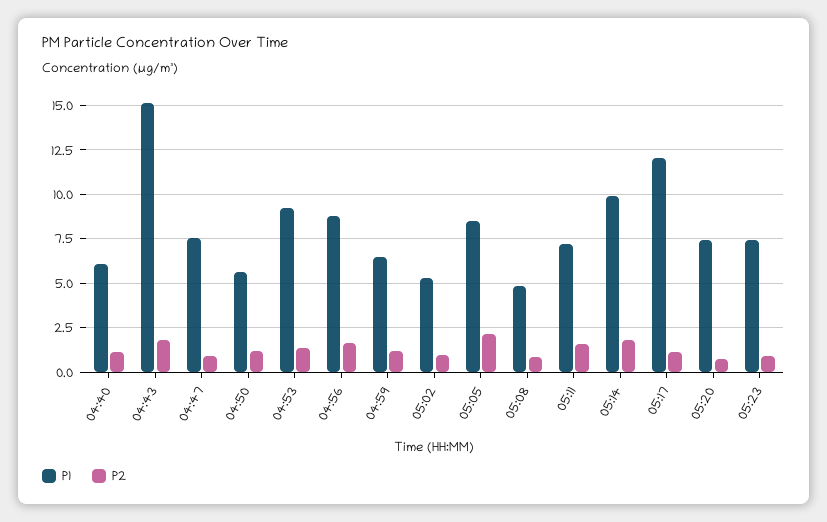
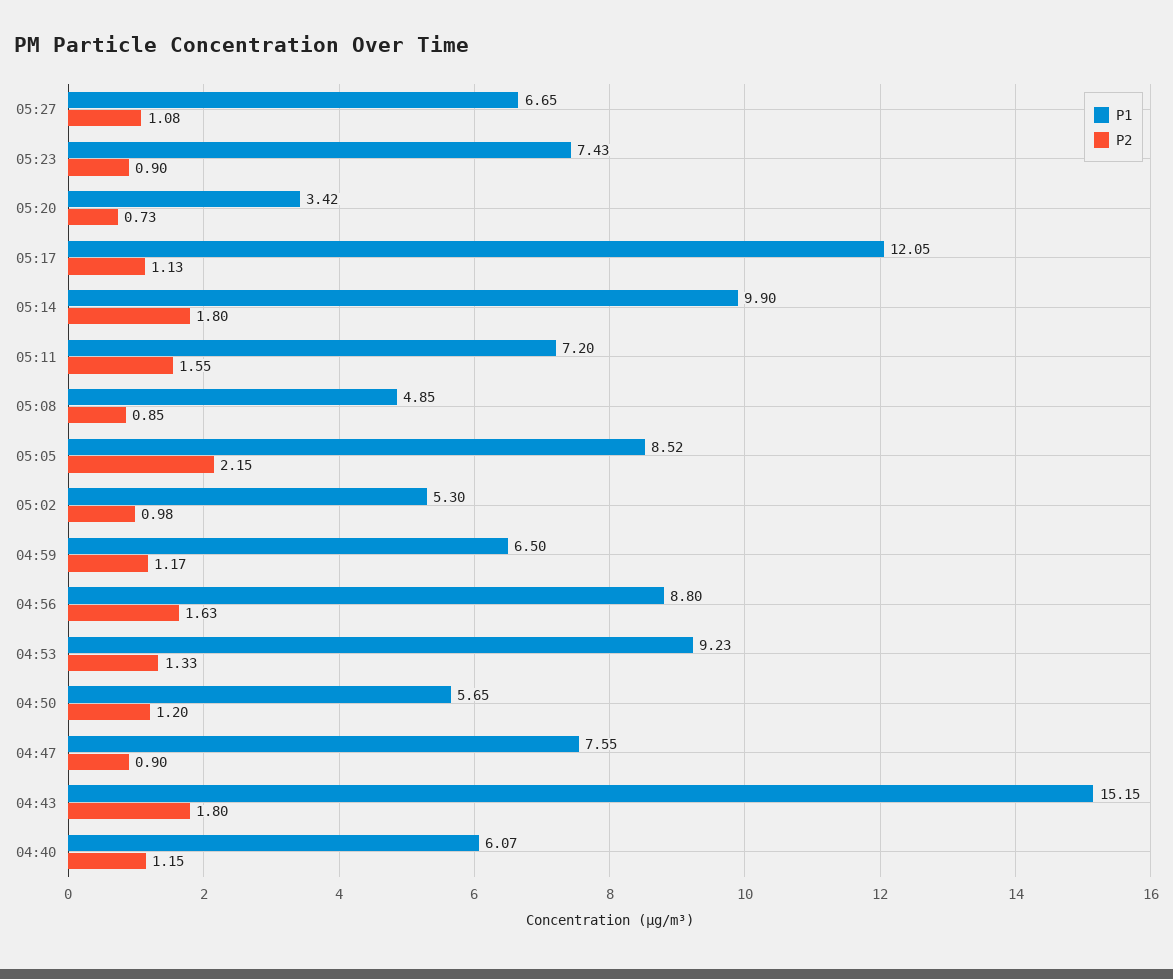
P1, 05:20: 7.5 -> 3.42
P1, 05:27: none -> 6.65
P2, 05:27: none -> 1.08

